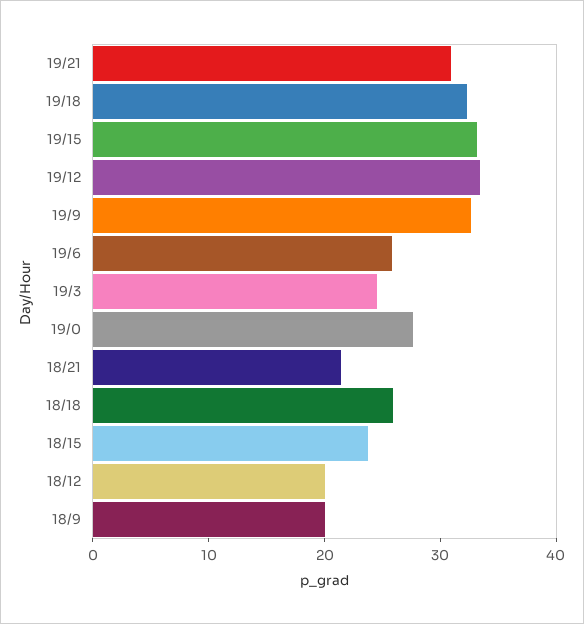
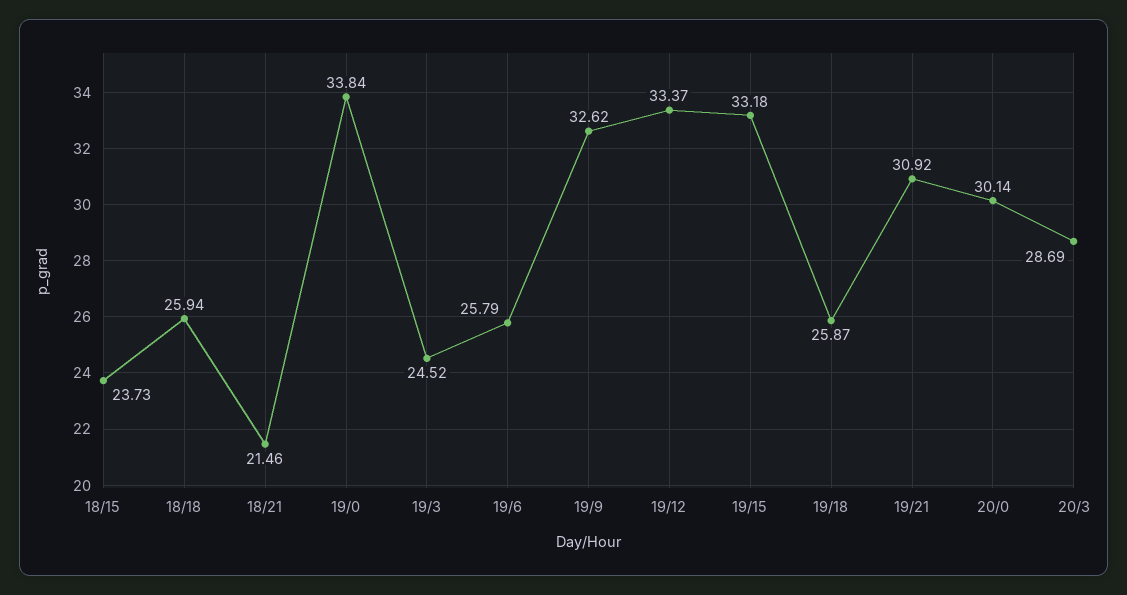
19/18: 32 -> 25.87
19/0: 28 -> 33.84
18/12: 20 -> none
18/9: 20 -> none
20/0: none -> 30.14
20/3: none -> 28.69

